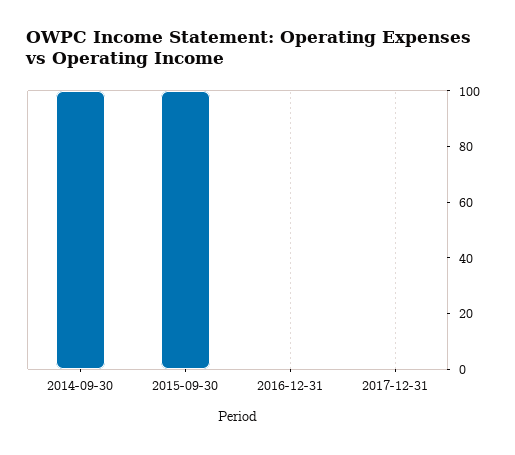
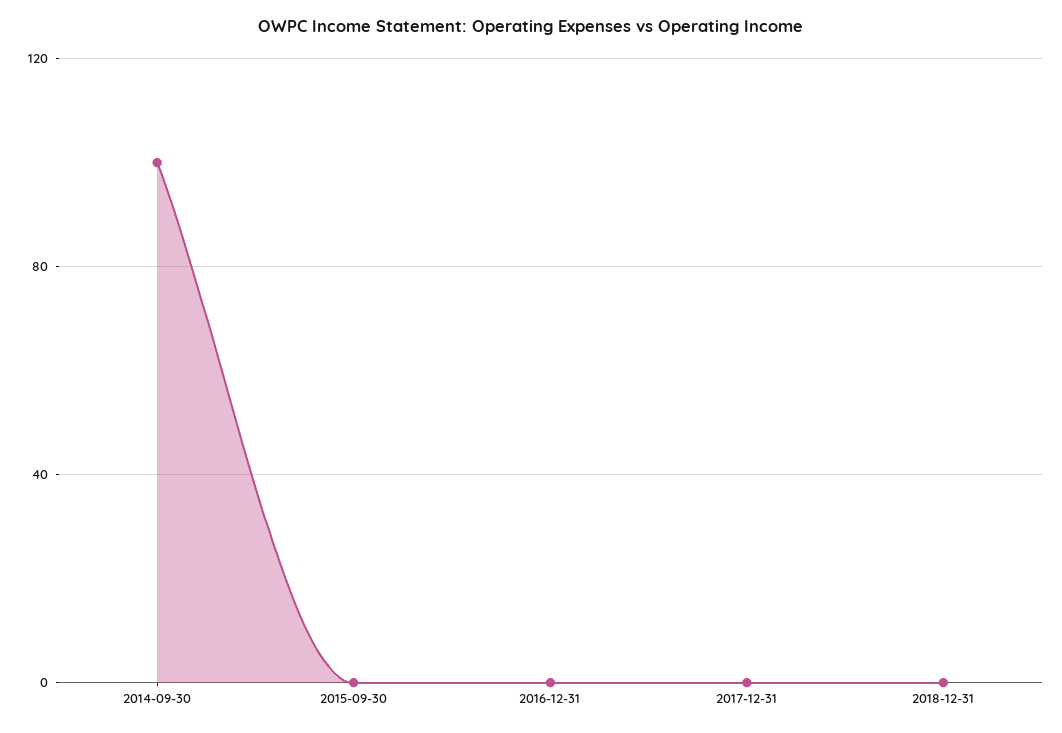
2015-09-30: 100 -> 0
2018-12-31: none -> 0

